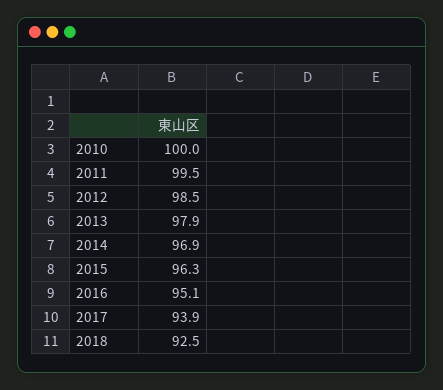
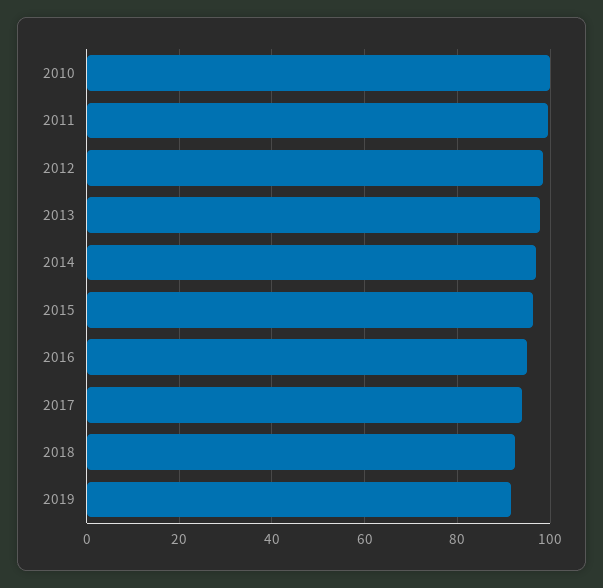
2019: none -> 92

